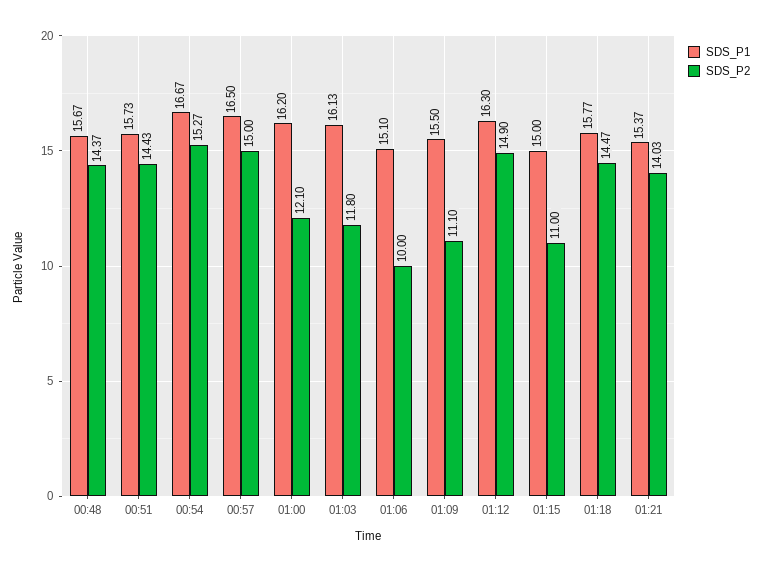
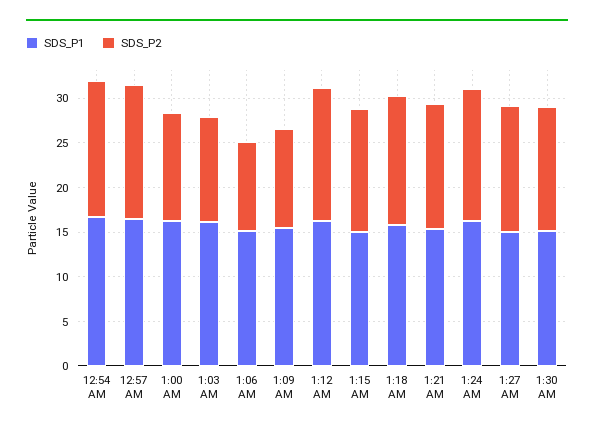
SDS_P1, 00:48: 15.67 -> none
SDS_P2, 00:48: 14.37 -> none
SDS_P1, 00:51: 15.73 -> none
SDS_P2, 00:51: 14.43 -> none
SDS_P2, 01:15: 11 -> 14
SDS_P1, 1:24 AM: none -> 16
SDS_P2, 1:24 AM: none -> 15
SDS_P1, 1:27 AM: none -> 15
SDS_P2, 1:27 AM: none -> 14
SDS_P1, 1:30 AM: none -> 15
SDS_P2, 1:30 AM: none -> 14

